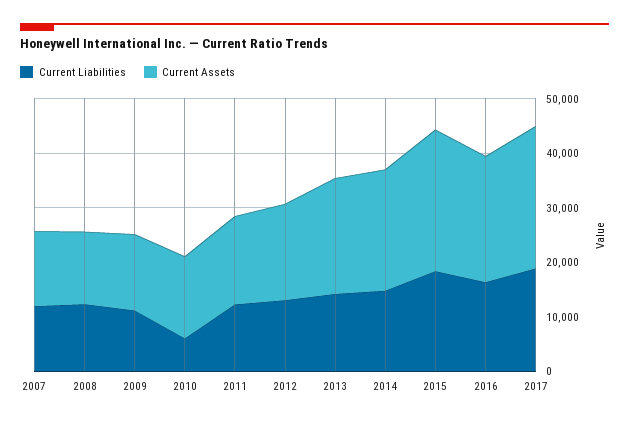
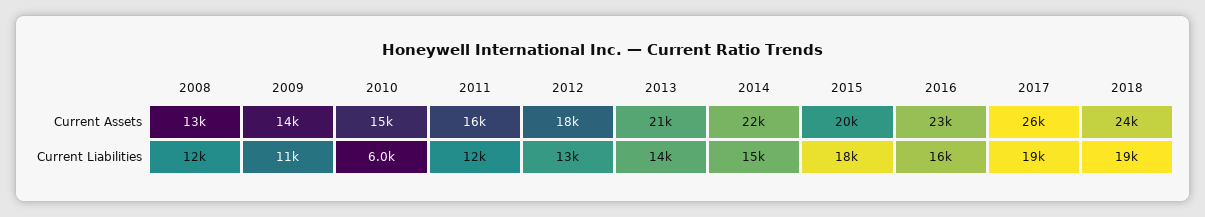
Current Liabilities, 2007: 12000 -> none
Current Assets, 2007: 14000 -> none
Current Assets, 2015: 26000 -> 20000
Current Assets, 2018: none -> 24000
Current Liabilities, 2018: none -> 19000

